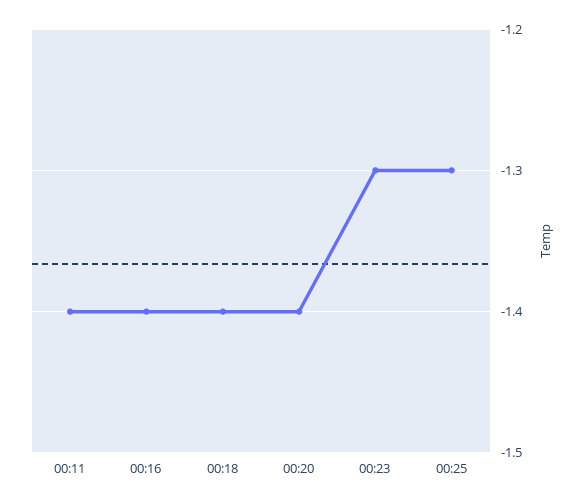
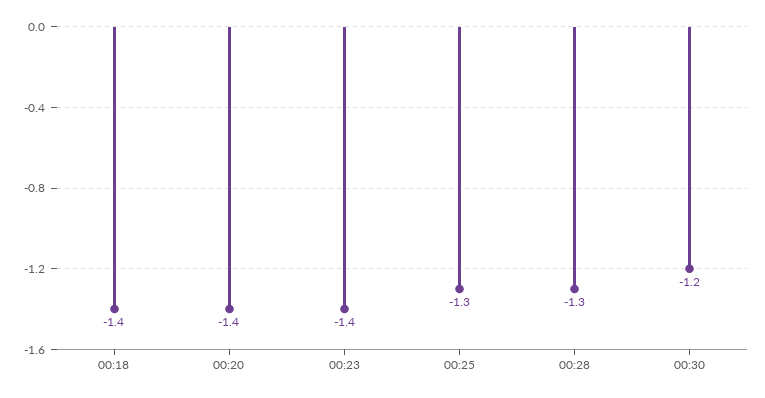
00:11: -1.4 -> none
00:16: -1.4 -> none
00:23: -1.3 -> -1.4
00:28: none -> -1.3
00:30: none -> -1.2

